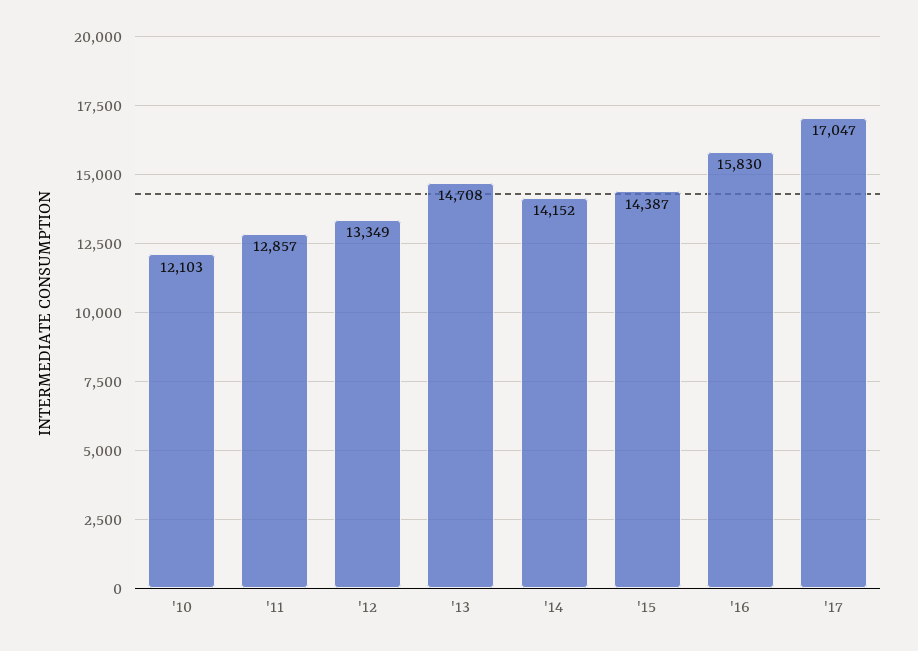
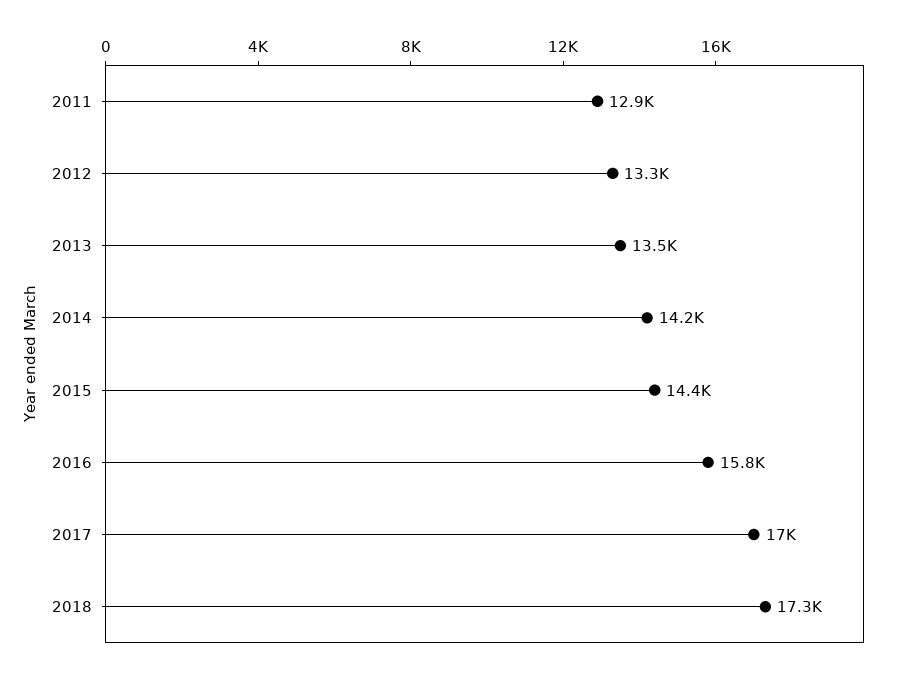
'10: 12103 -> none
'13: 14708 -> 13500
2018: none -> 17300

